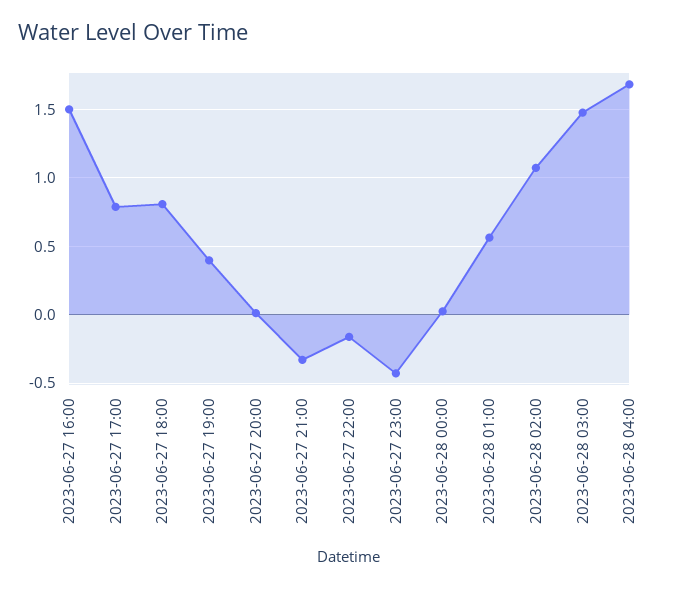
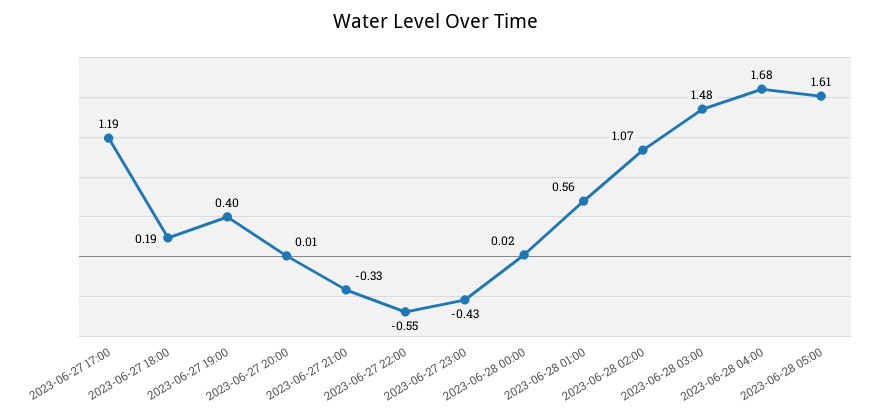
2023-06-27 16:00: 1.5 -> none
2023-06-27 17:00: 0.8 -> 1.19
2023-06-27 18:00: 0.8 -> 0.19
2023-06-27 22:00: -0.15 -> -0.55
2023-06-28 05:00: none -> 1.61

